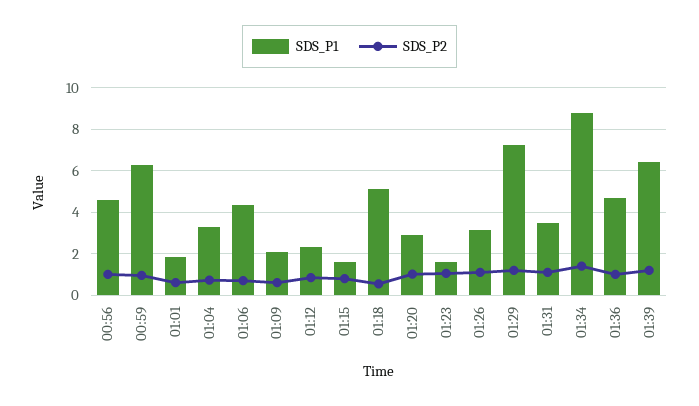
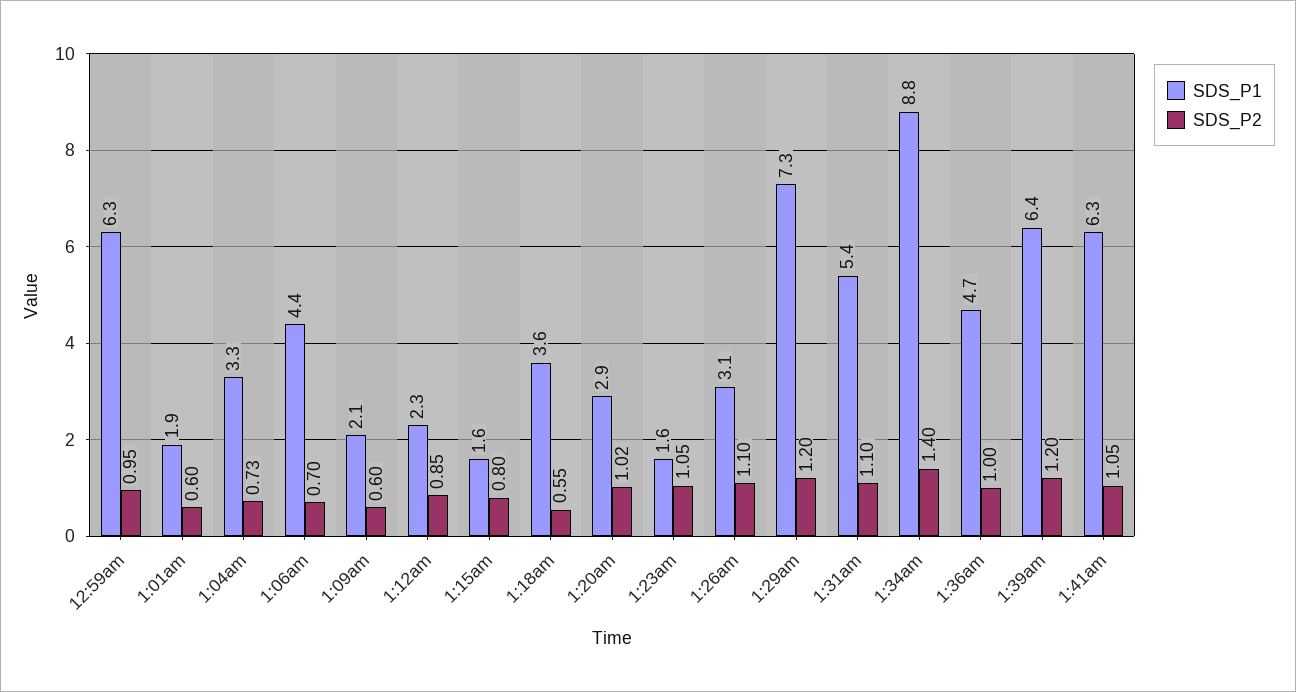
SDS_P1, 00:56: 4.5 -> none
SDS_P2, 00:56: 1 -> none
SDS_P1, 01:18: 5 -> 3.6
SDS_P1, 01:31: 3.5 -> 5.4
SDS_P1, 1:41am: none -> 6.3
SDS_P2, 1:41am: none -> 1.05

